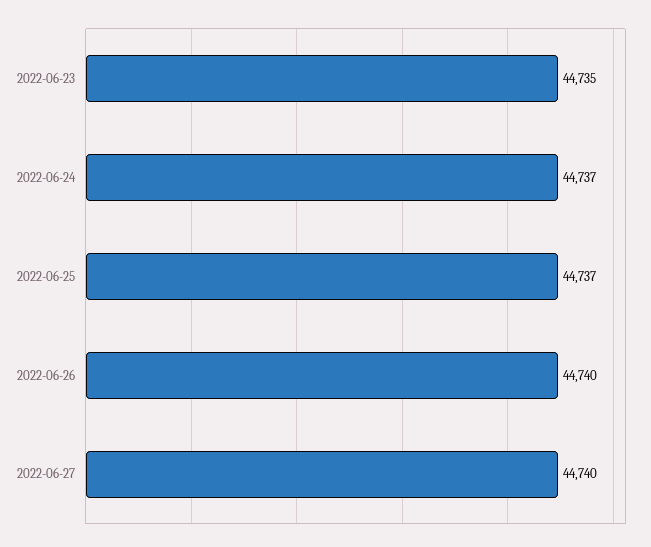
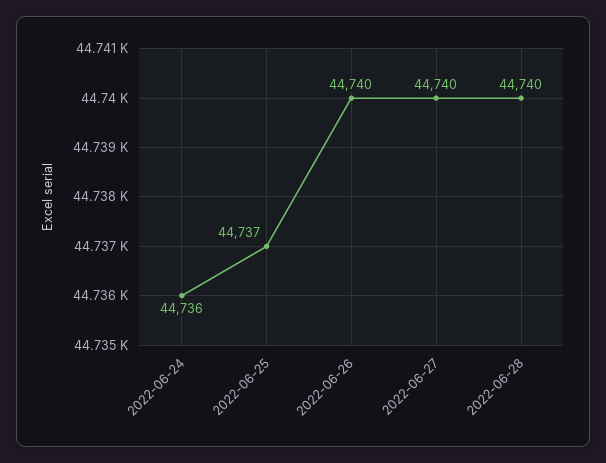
2022-06-23: 44735 -> none
2022-06-24: 44737 -> 44736
2022-06-28: none -> 44740

